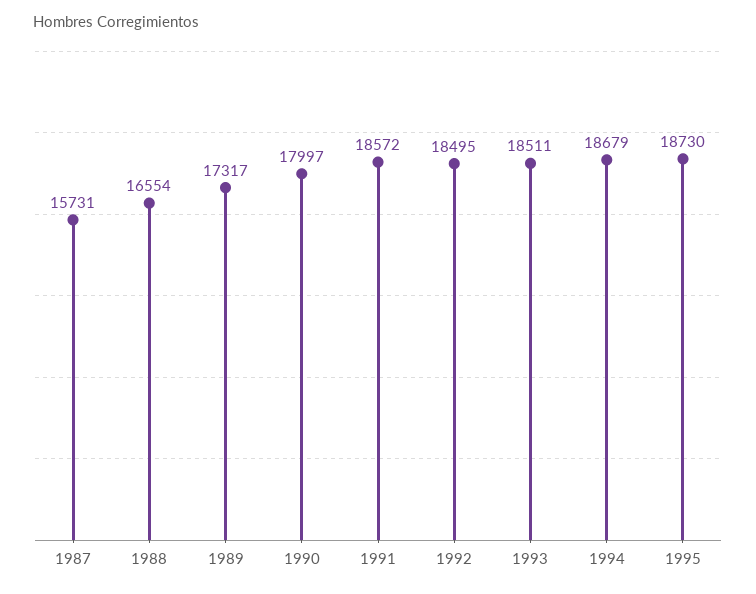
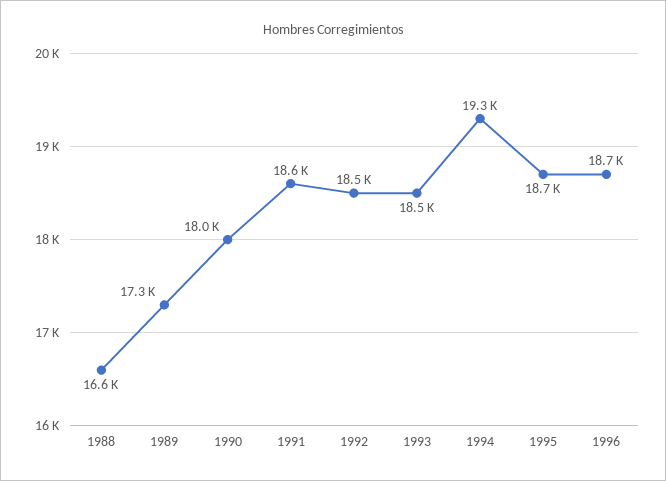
1987: 15731 -> none
1994: 18679 -> 19300
1996: none -> 18700

